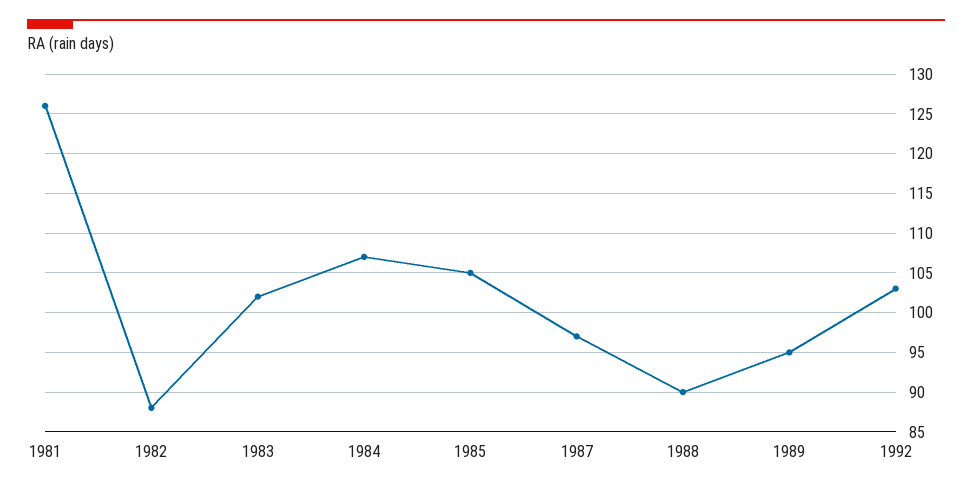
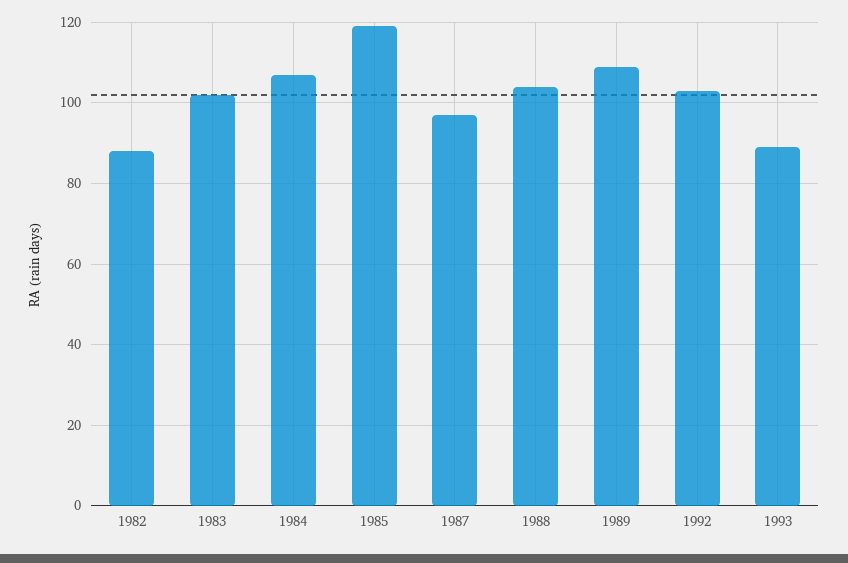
1981: 126 -> none
1985: 105 -> 120
1988: 90 -> 105
1989: 95 -> 110
1993: none -> 90

